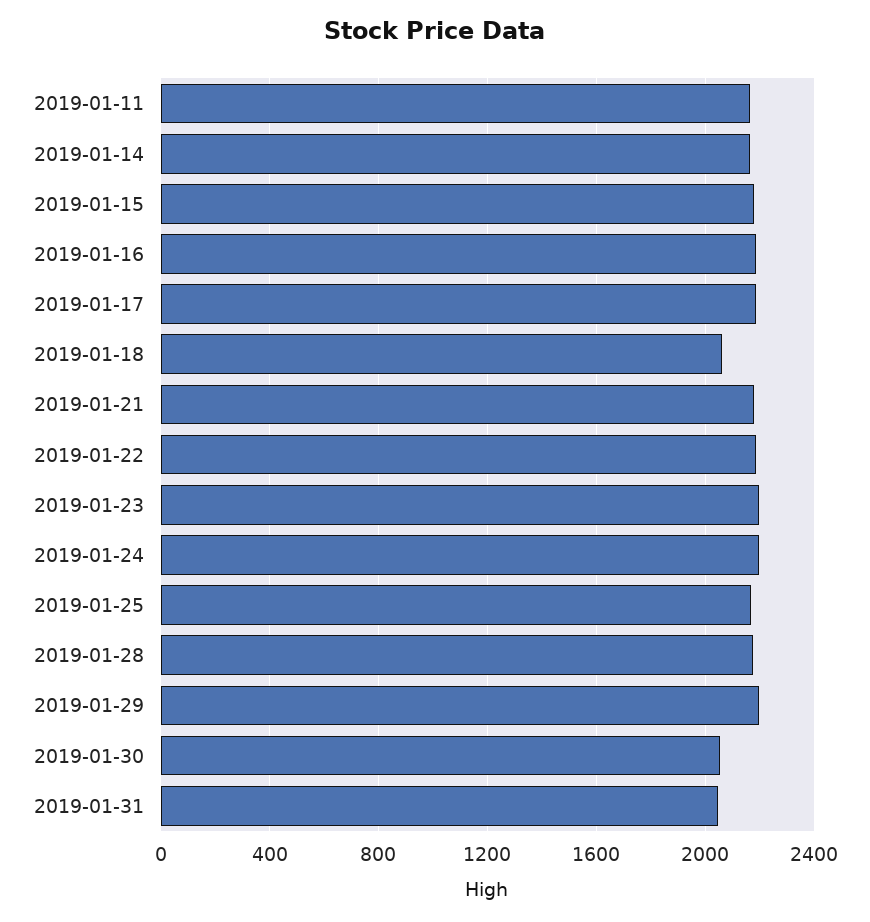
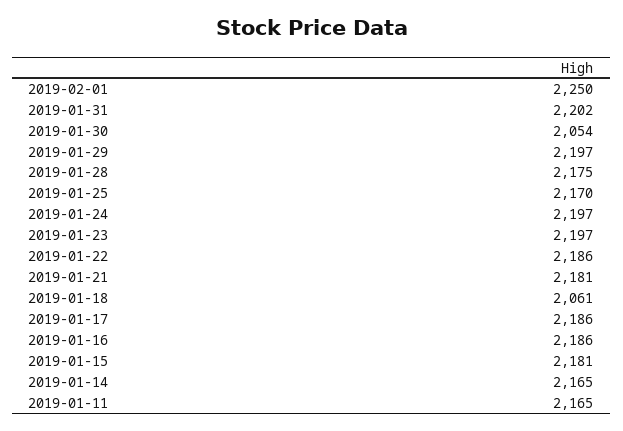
2019-01-31: 2050 -> 2202
2019-02-01: none -> 2250

